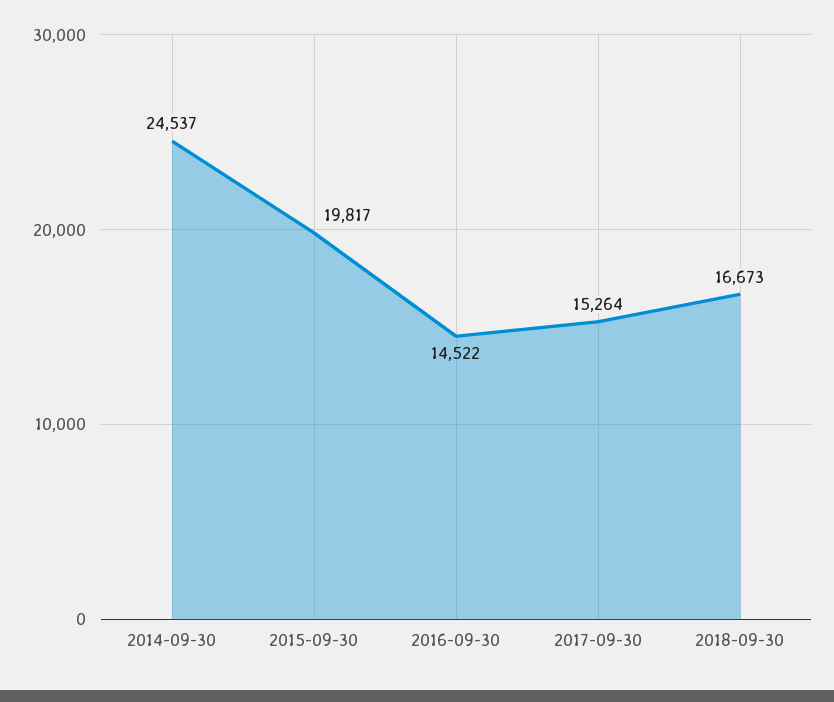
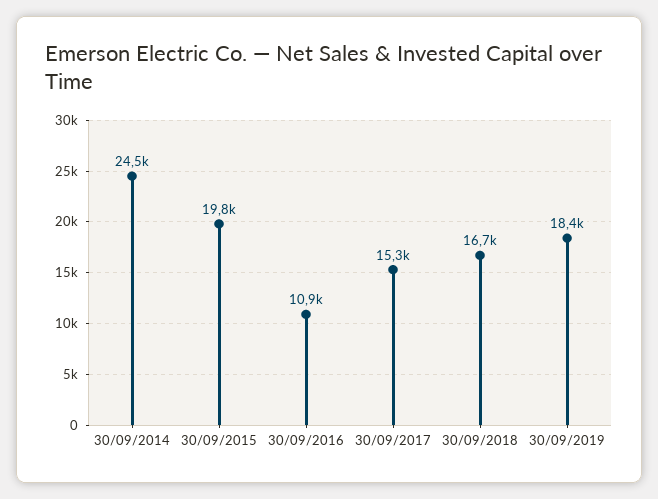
2016-09-30: 14522 -> 10900
30/09/2019: none -> 18400

